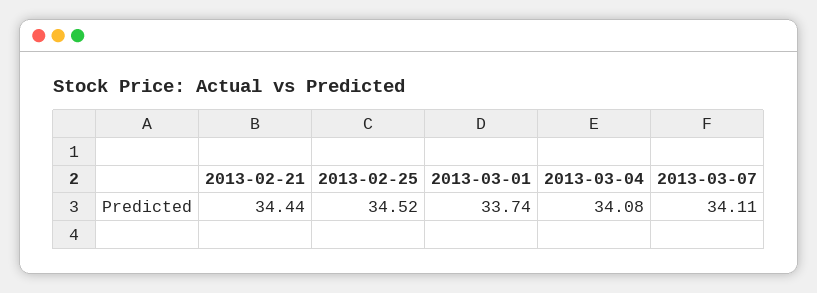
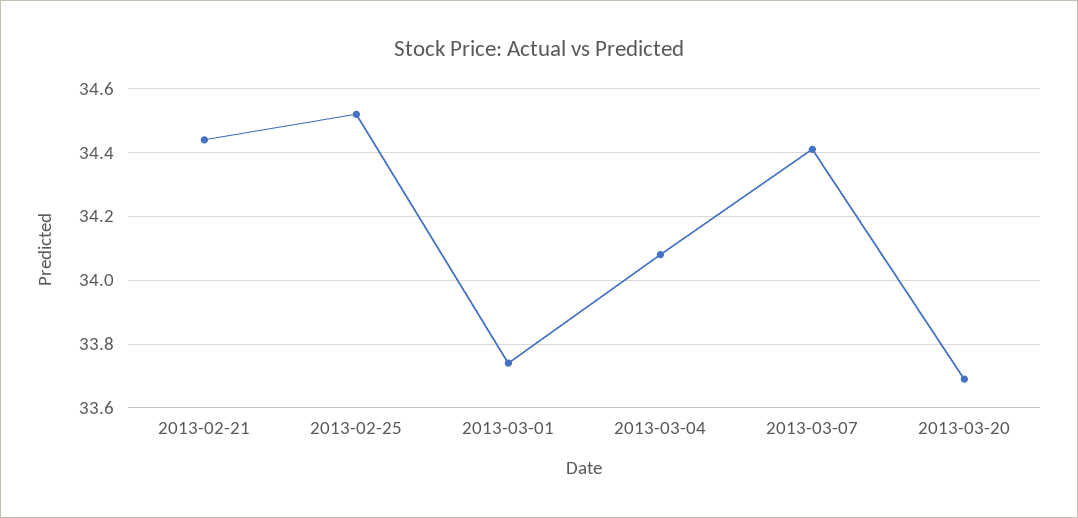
2013-03-07: 34.11 -> 34.4
2013-03-20: none -> 33.7

